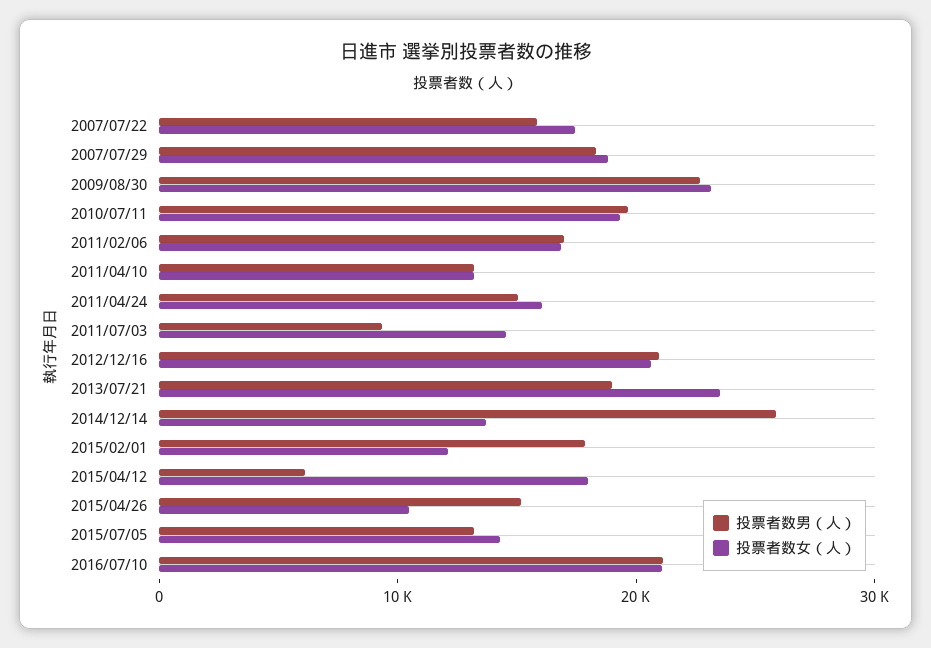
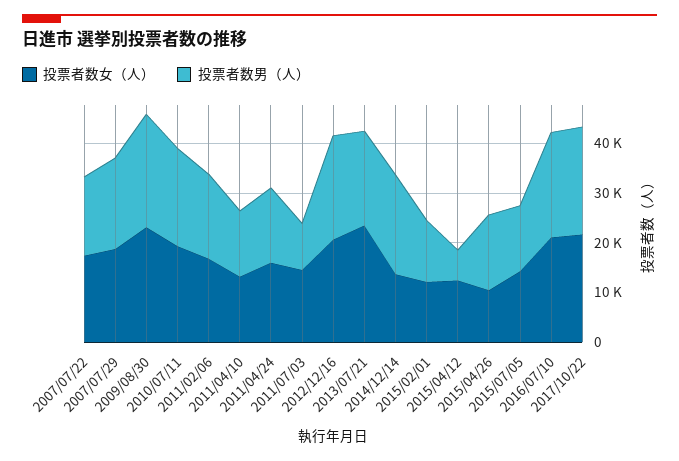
投票者数男（人）, 2014/12/14: 26000 -> 20000
投票者数男（人）, 2015/02/01: 18000 -> 12000
投票者数女（人）, 2015/04/12: 18000 -> 12000
投票者数女（人）, 2017/10/22: none -> 22000
投票者数男（人）, 2017/10/22: none -> 22000

